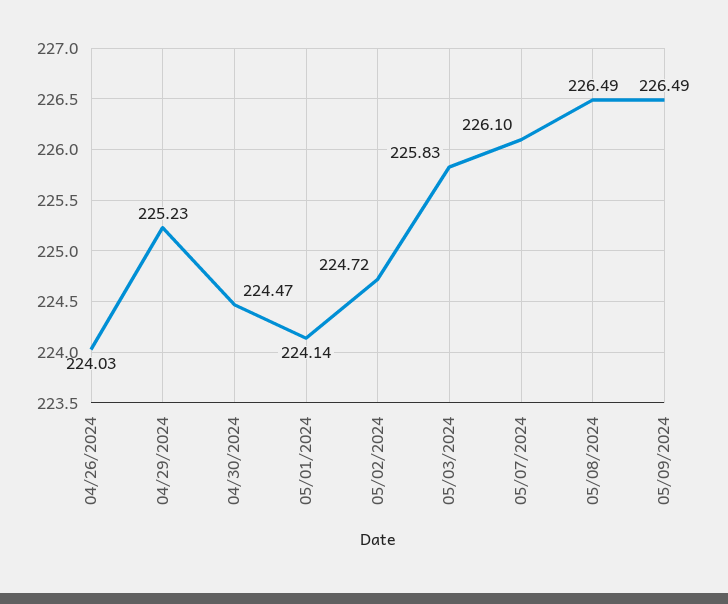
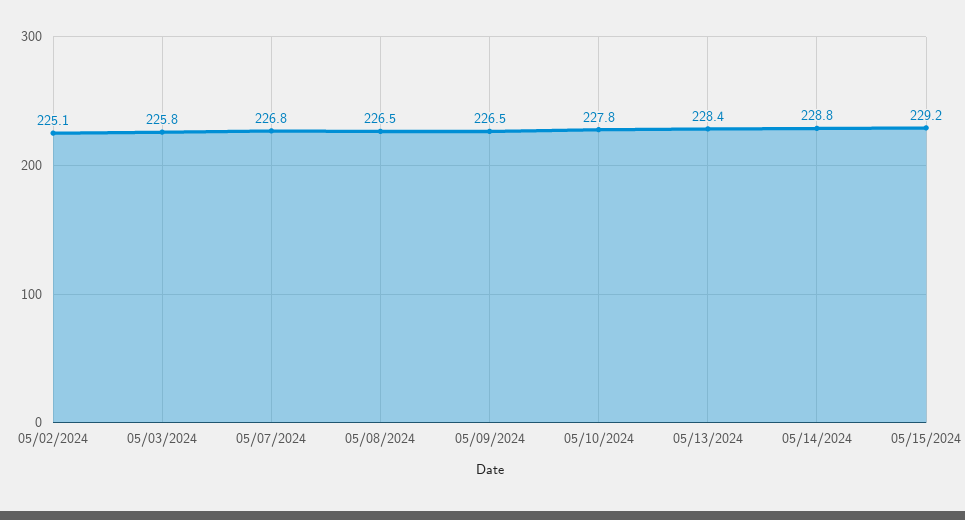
04/26/2024: 224.03 -> none
04/29/2024: 225.23 -> none
04/30/2024: 224.47 -> none
05/01/2024: 224.14 -> none
05/02/2024: 224.72 -> 225.1
05/07/2024: 226.1 -> 226.8
05/10/2024: none -> 227.8
05/13/2024: none -> 228.4
05/14/2024: none -> 228.8
05/15/2024: none -> 229.2

